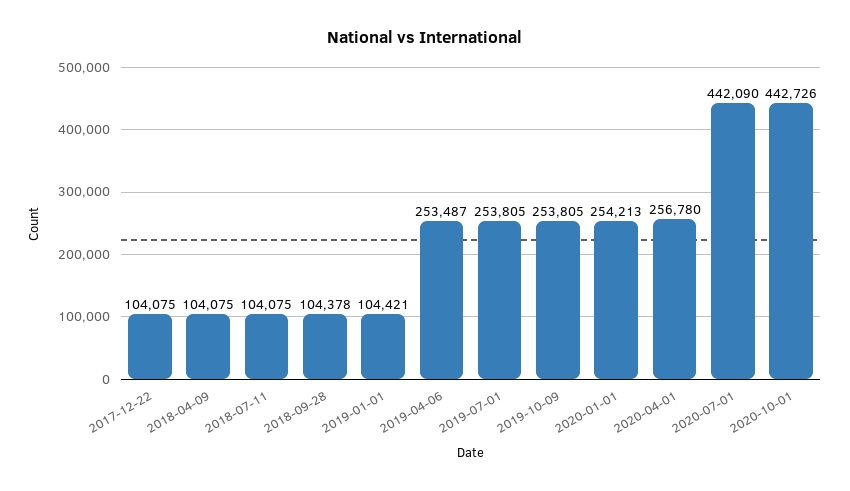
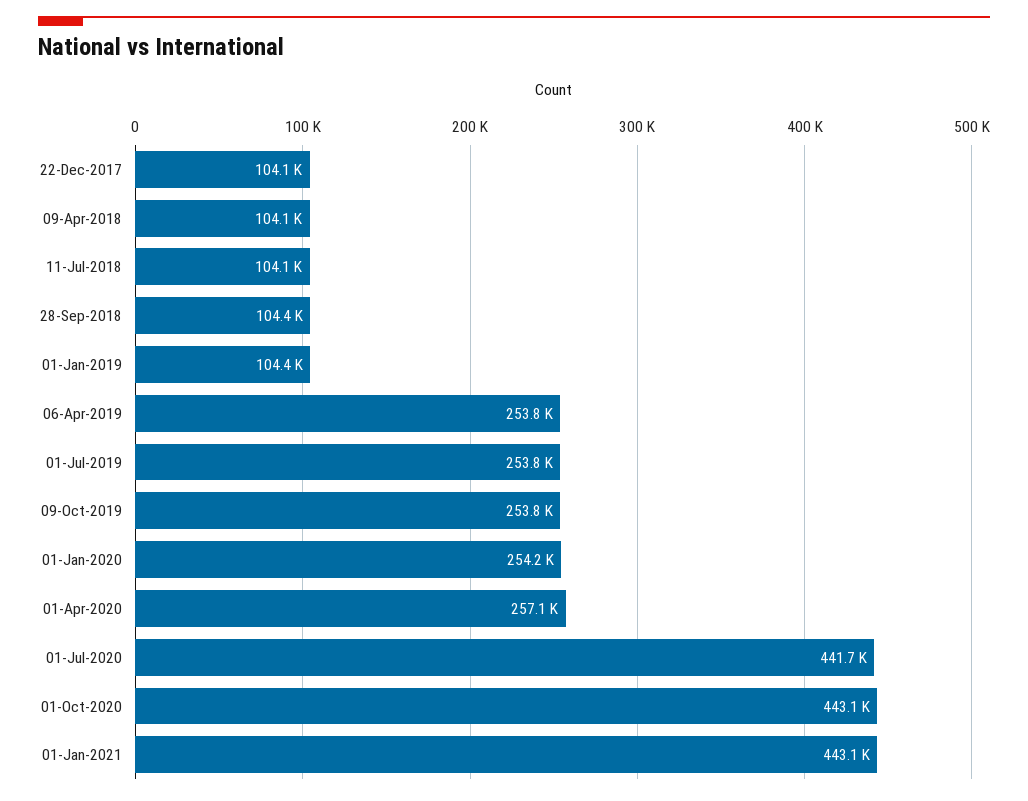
2019-04-06: 253487 -> 253800
2020-04-01: 256780 -> 257100
2020-07-01: 442090 -> 441700
2020-10-01: 442726 -> 443100
01-Jan-2021: none -> 443100

